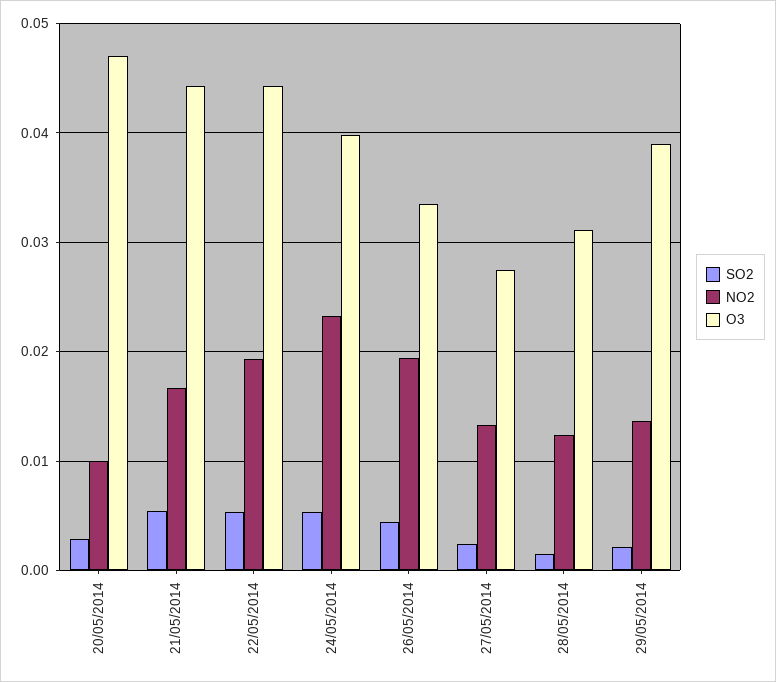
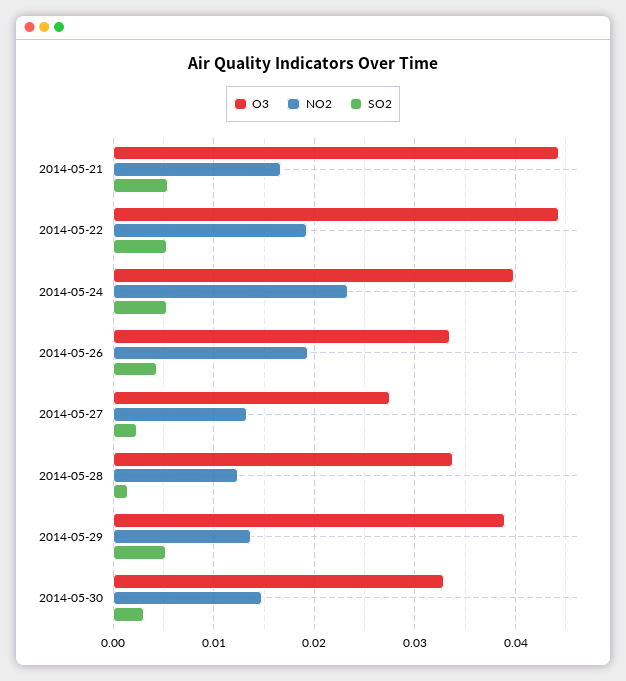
SO2, 20/05/2014: 0.003 -> none
NO2, 20/05/2014: 0.01 -> none
O3, 20/05/2014: 0.047 -> none
O3, 28/05/2014: 0.031 -> 0.034
SO2, 29/05/2014: 0.002 -> 0.005
O3, 2014-05-30: none -> 0.033
NO2, 2014-05-30: none -> 0.015
SO2, 2014-05-30: none -> 0.003

